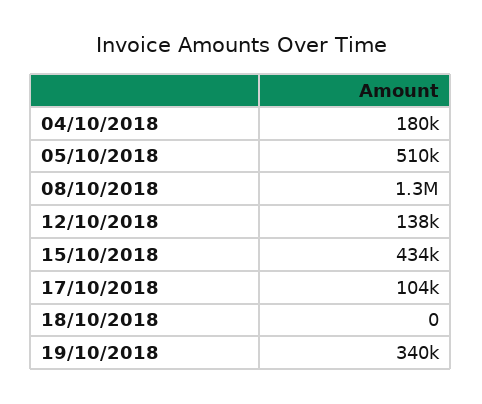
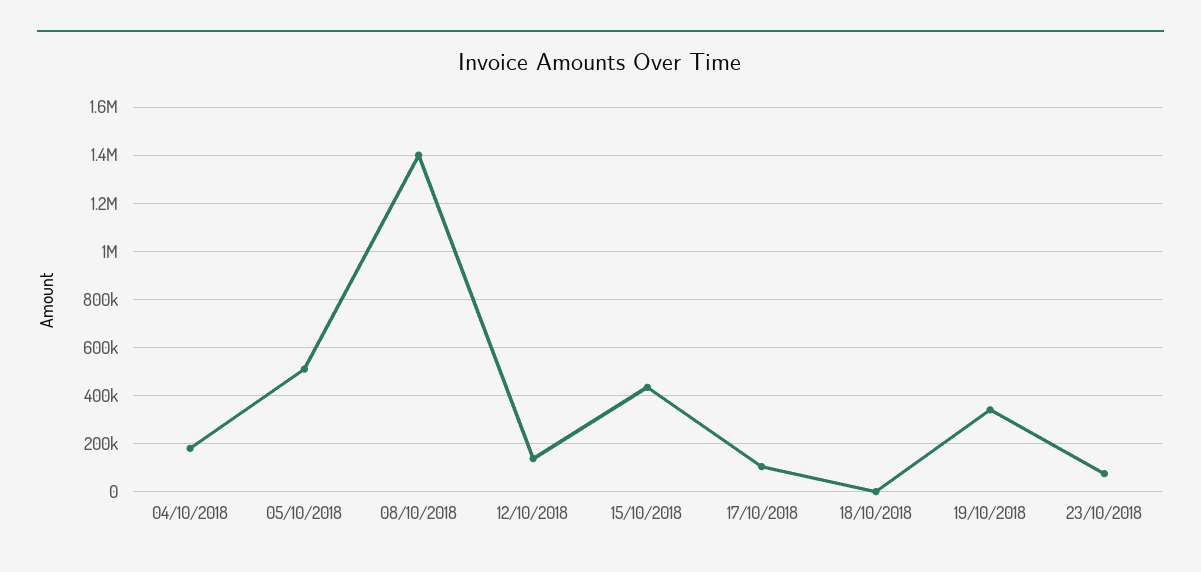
08/10/2018: 1300000 -> 1400000
23/10/2018: none -> 75000

